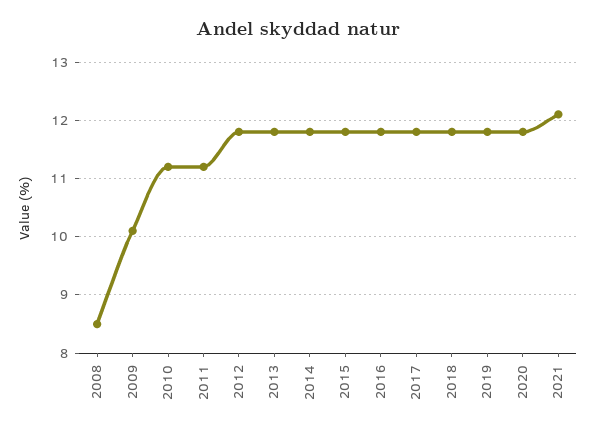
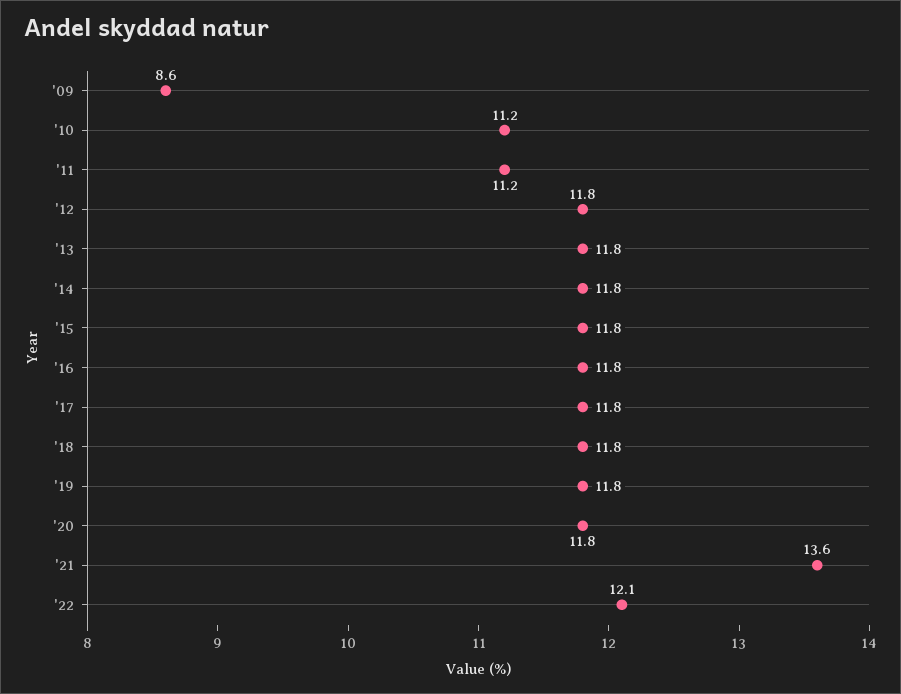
2008: 8.5 -> none
2009: 10 -> 8.6
2021: 12 -> 13.6
'22: none -> 12.1

